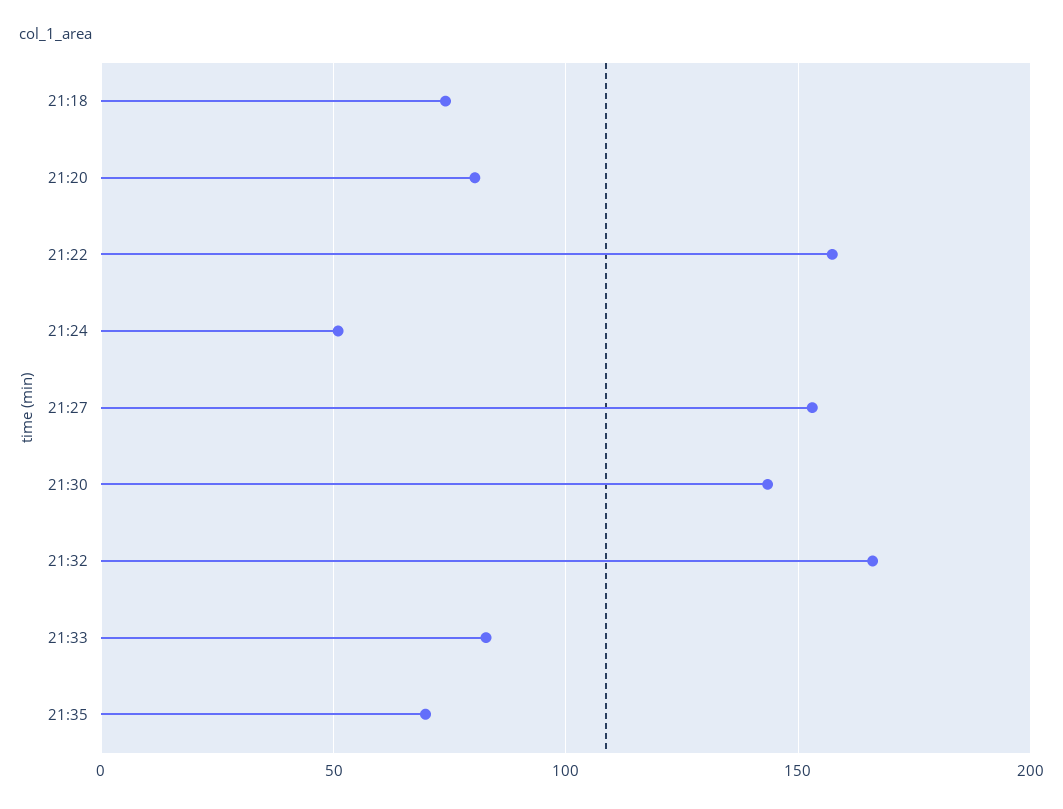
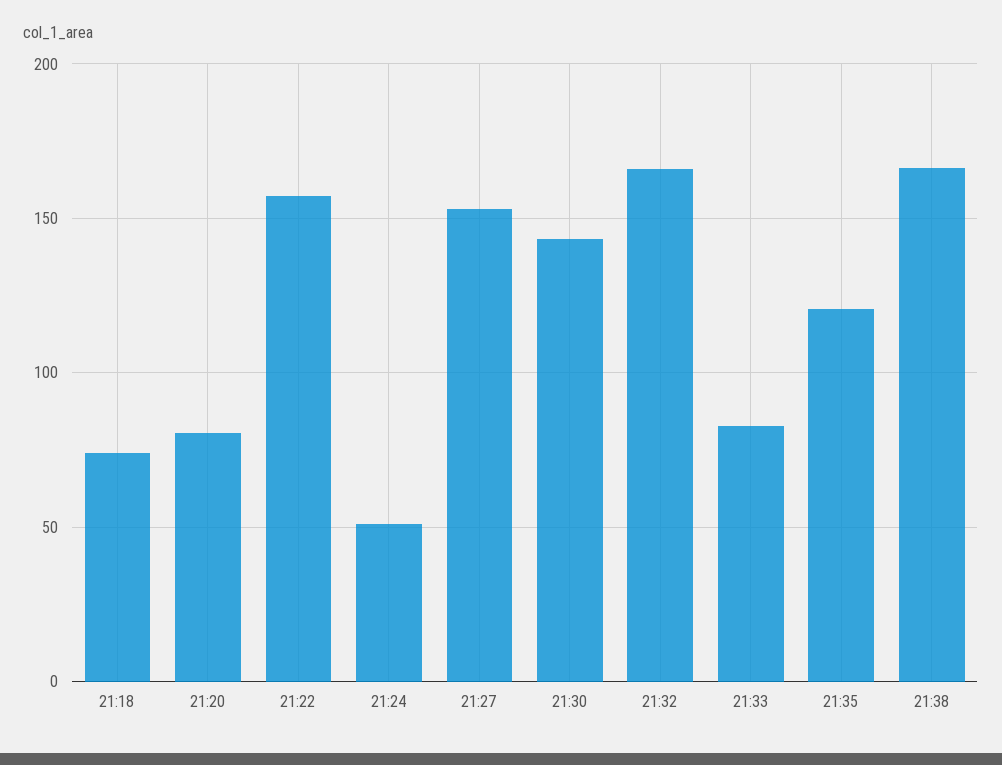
21:35: 70 -> 120
21:38: none -> 165

